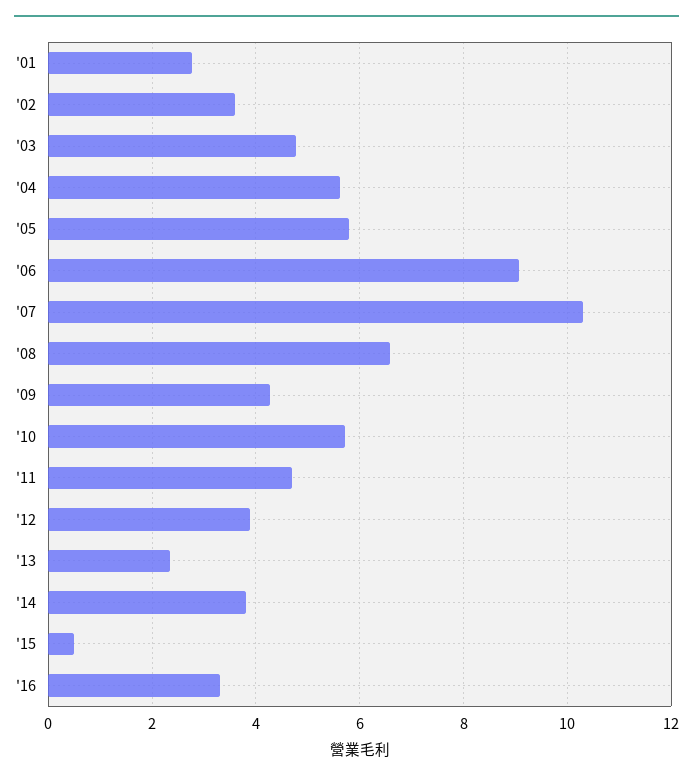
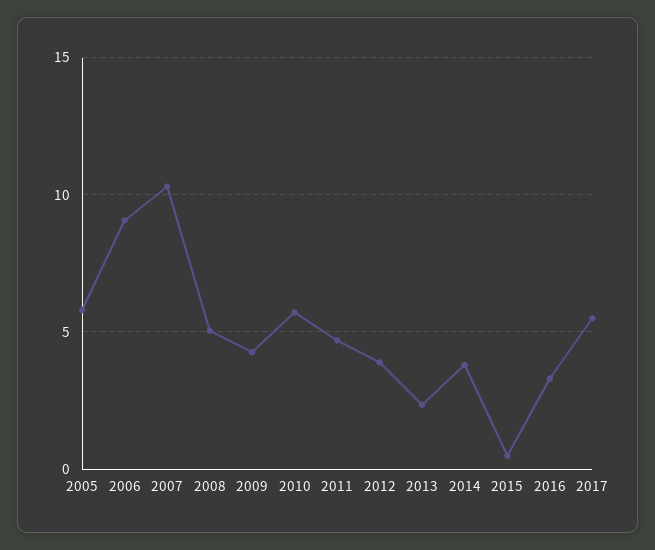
'01: 2.8 -> none
'02: 3.6 -> none
'03: 4.8 -> none
'04: 5.6 -> none
'08: 6.6 -> 5
2017: none -> 5.5

